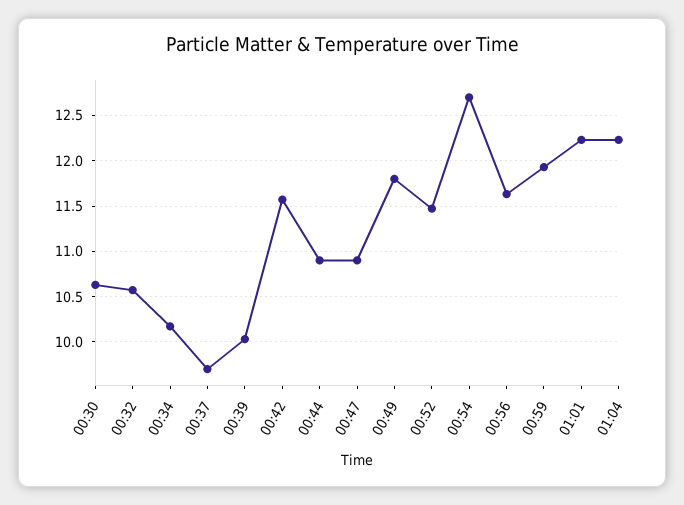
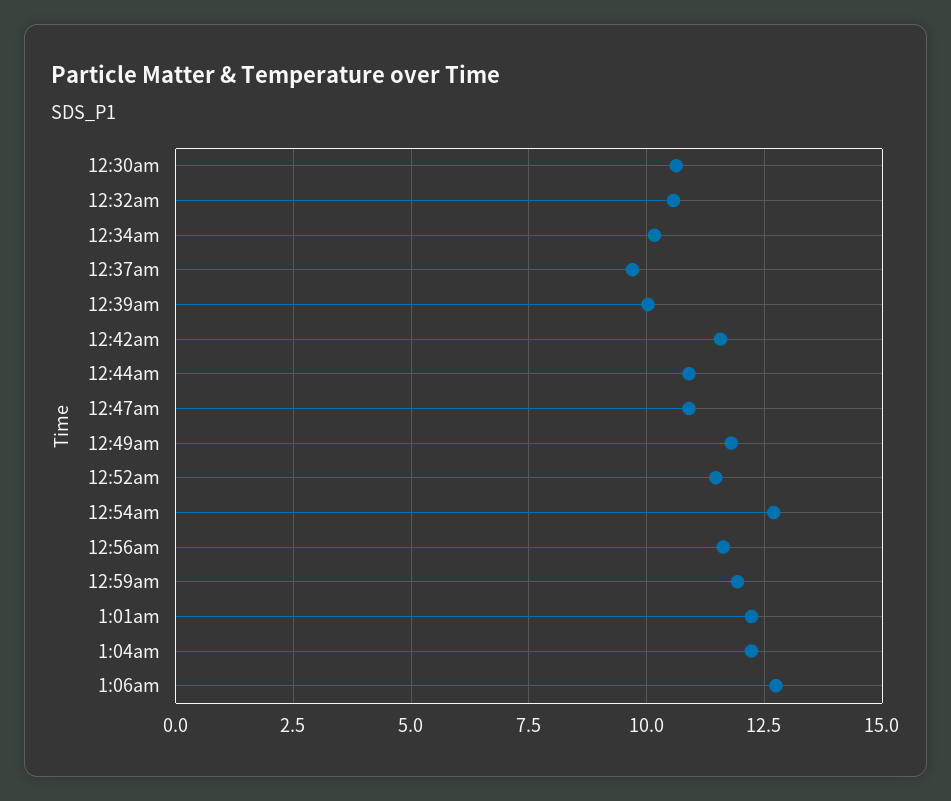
1:06am: none -> 12.75

